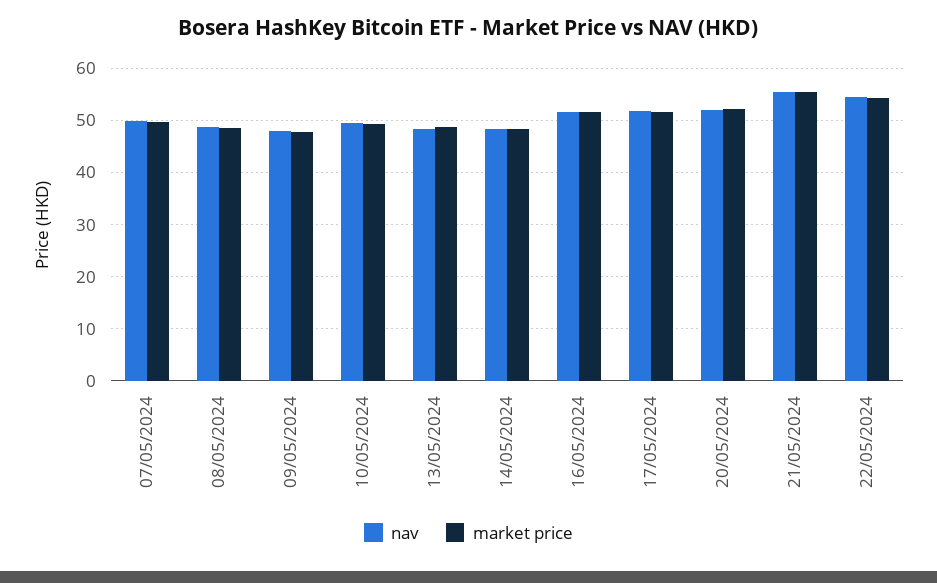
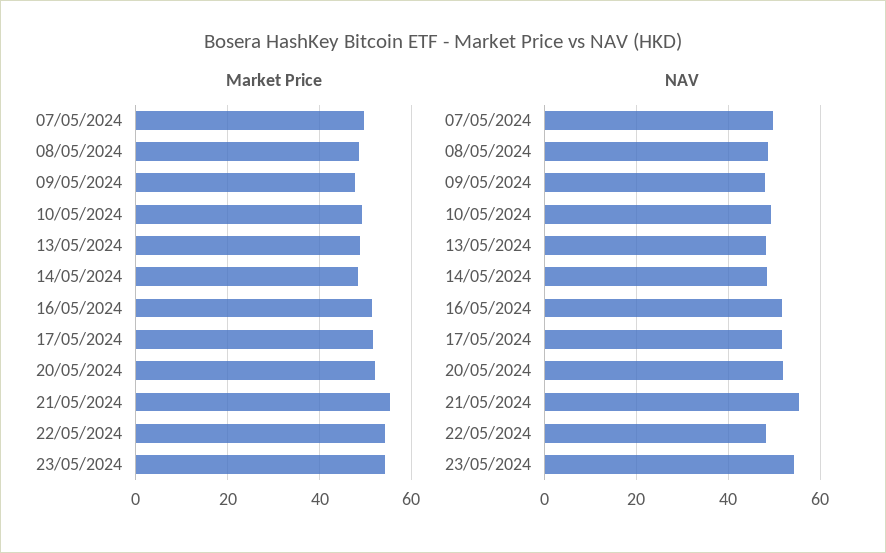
nav, 22/05/2024: 54 -> 48
market price, 23/05/2024: none -> 54
nav, 23/05/2024: none -> 54

